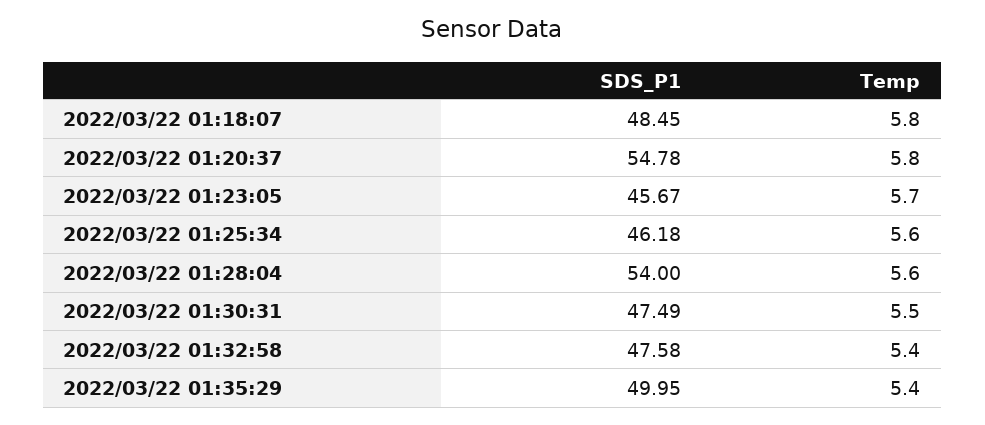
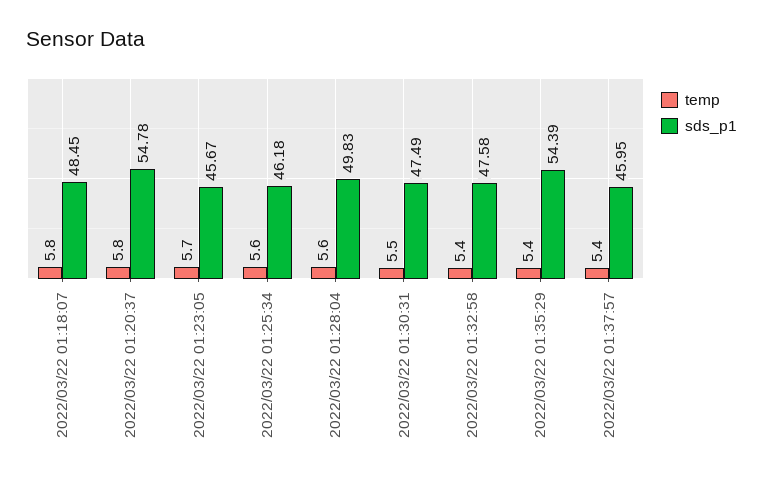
SDS_P1, 2022/03/22 01:28:04: 54 -> 49.83
SDS_P1, 2022/03/22 01:35:29: 49.95 -> 54.39
Temp, 2022/03/22 01:37:57: none -> 5.4
SDS_P1, 2022/03/22 01:37:57: none -> 45.95

